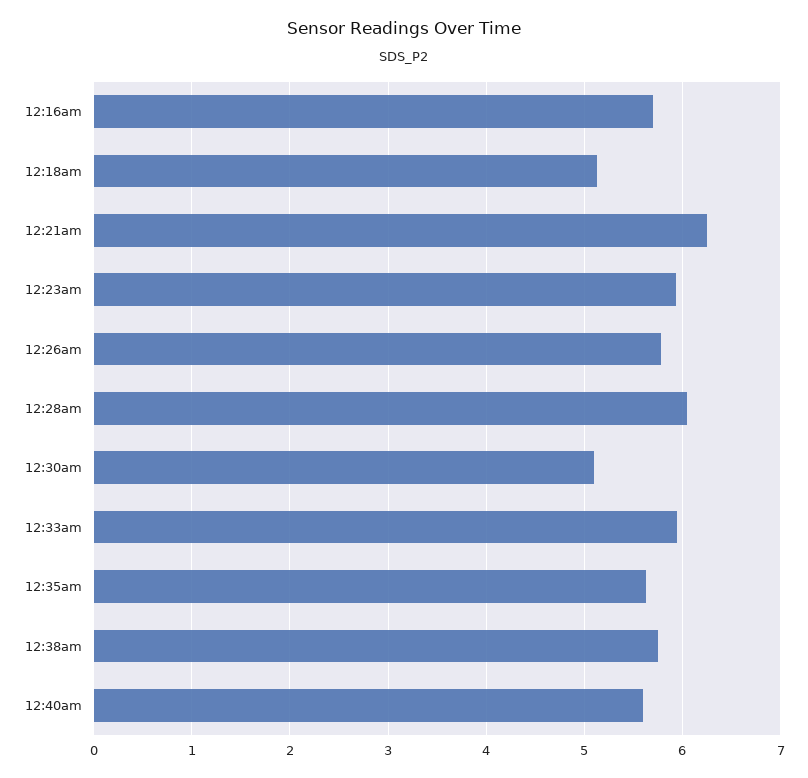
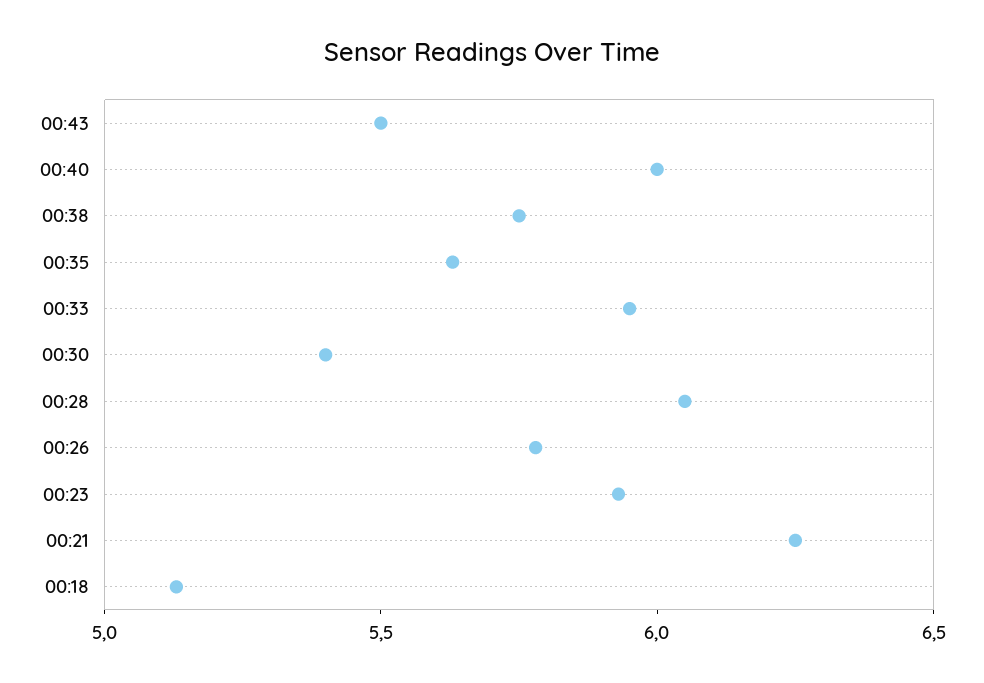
12:16am: 5.7 -> none
12:30am: 5.1 -> 5.4
12:40am: 5.6 -> 6
00:43: none -> 5.5

